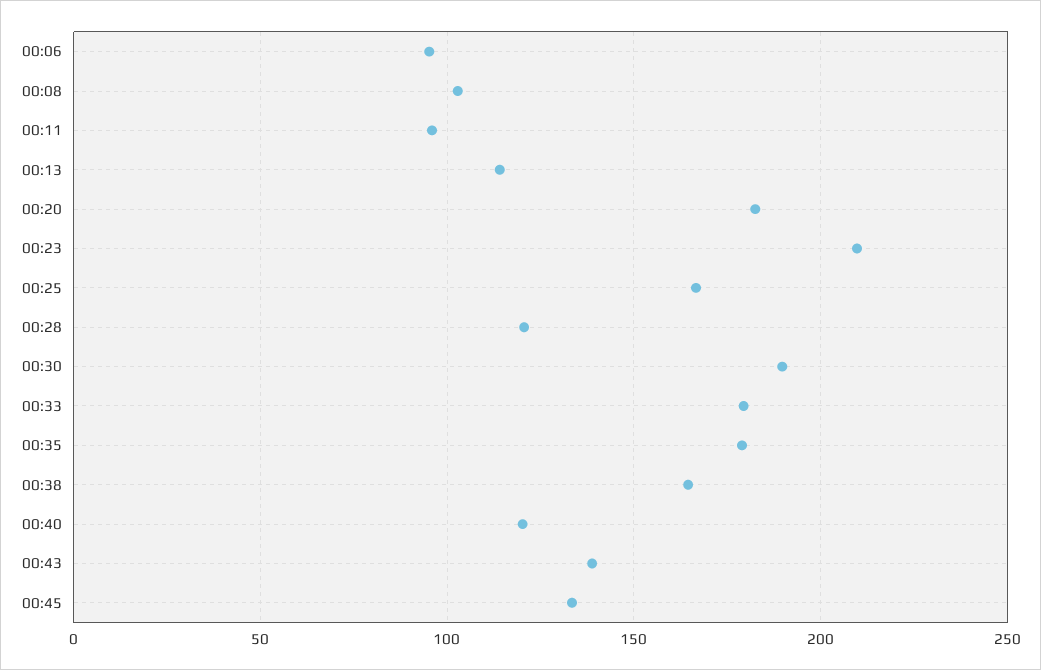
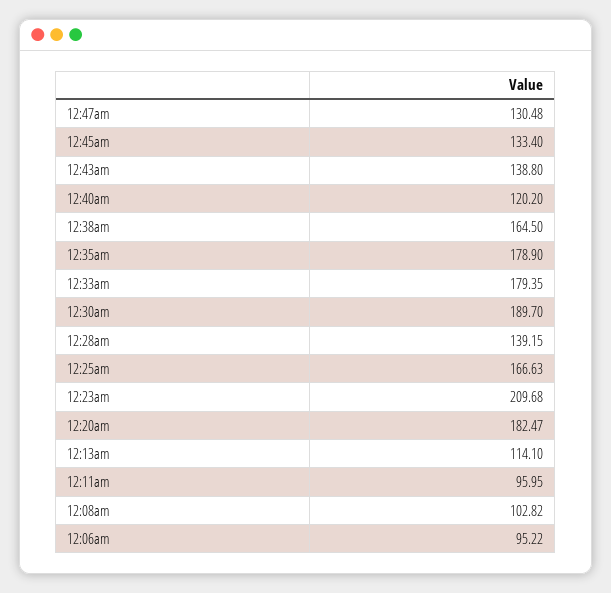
00:28: 120 -> 139.15
12:47am: none -> 130.48

